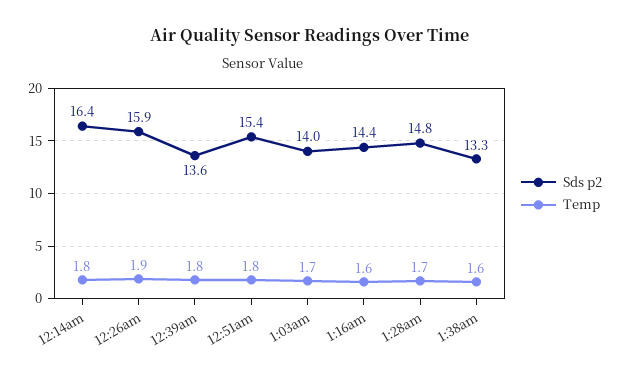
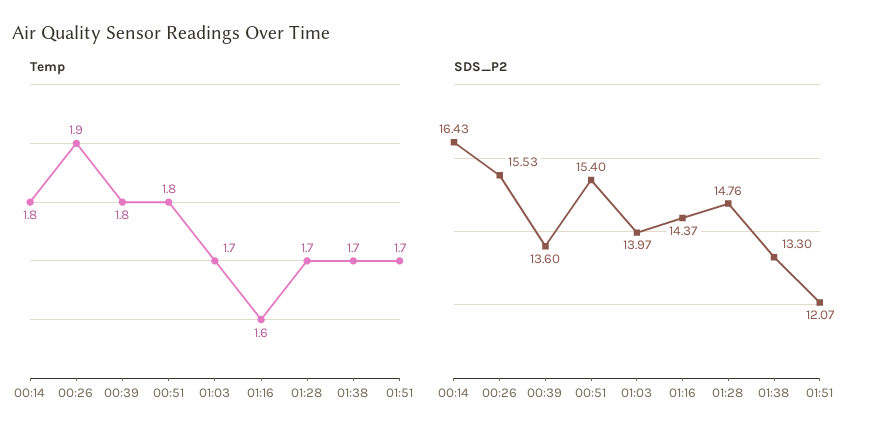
Sds p2, 12:26am: 15.9 -> 15.53
Temp, 1:38am: 1.6 -> 1.7
Temp, 01:51: none -> 1.7
Sds p2, 01:51: none -> 12.07

